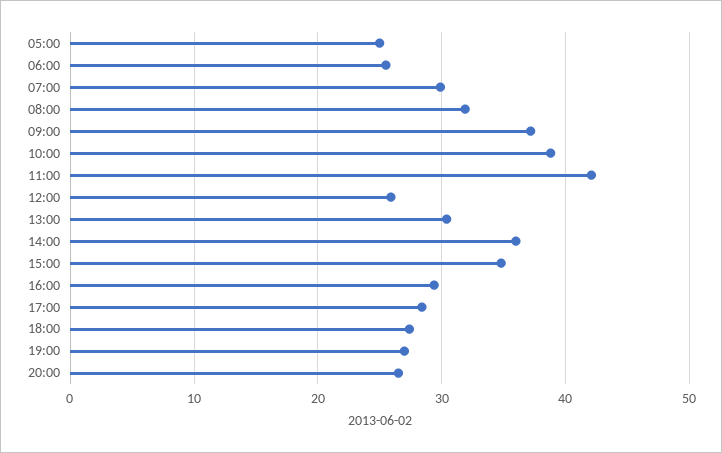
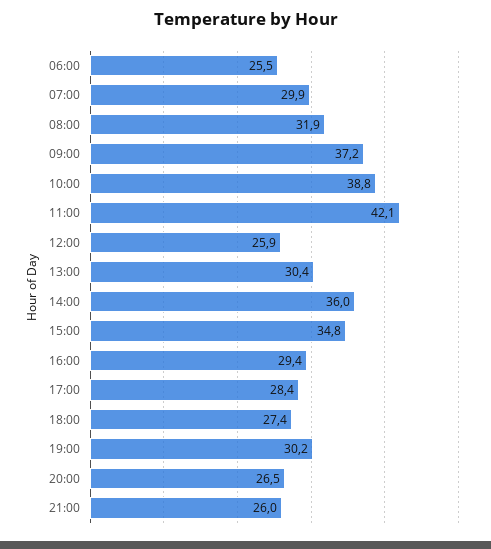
05:00: 25 -> none
19:00: 27 -> 30.2
21:00: none -> 26

